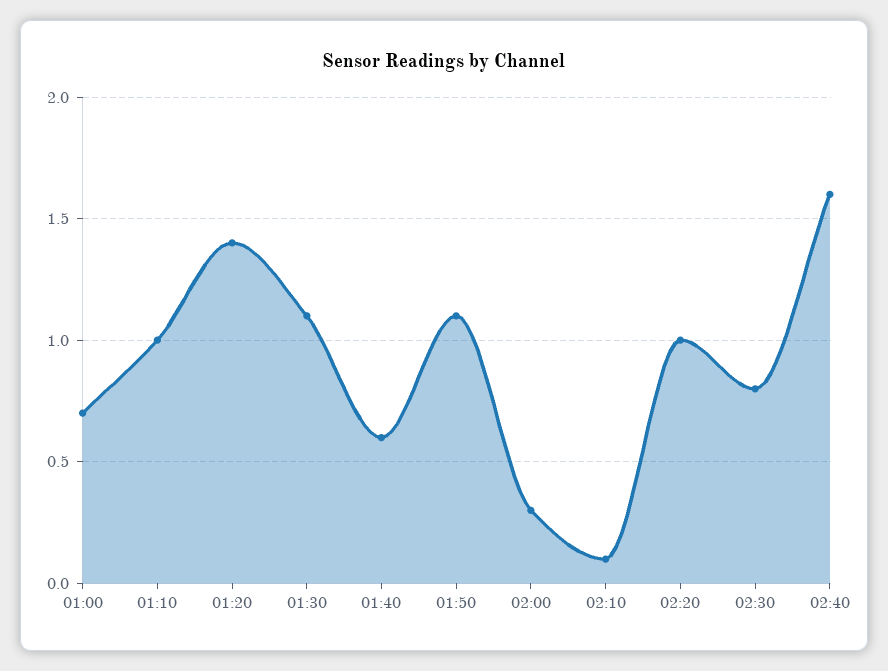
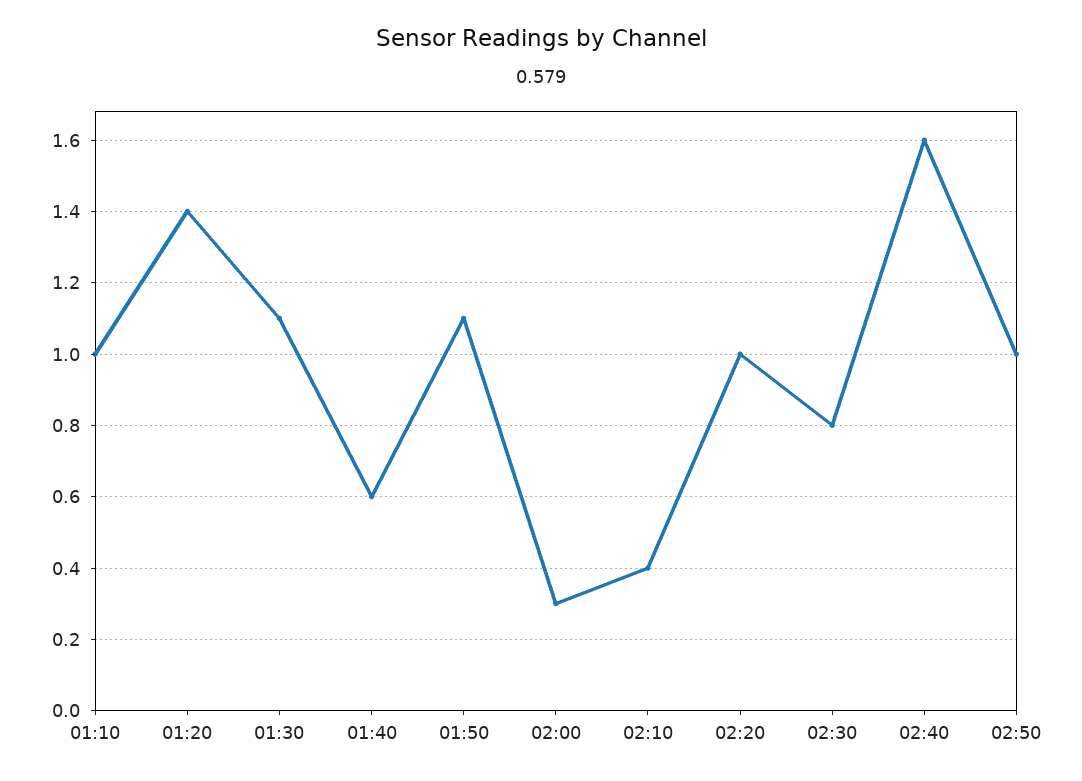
01:00: 0.7 -> none
02:10: 0.1 -> 0.4
02:50: none -> 1

